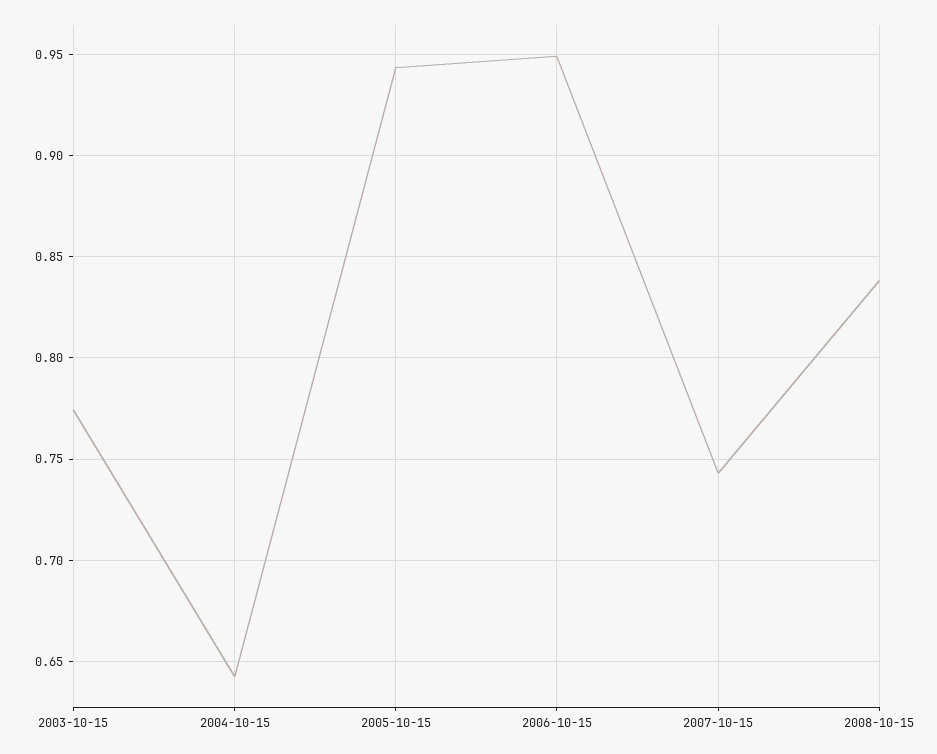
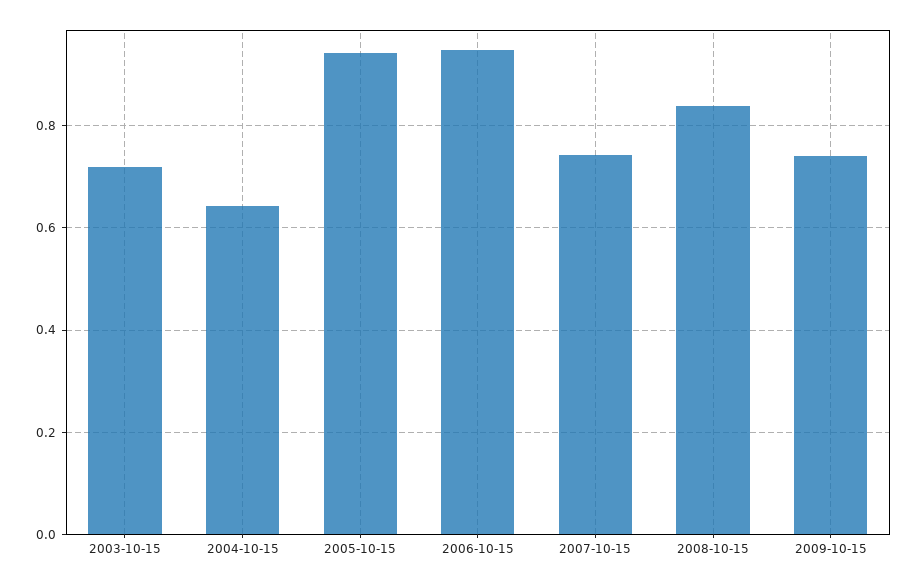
2003-10-15: 0.775 -> 0.72
2009-10-15: none -> 0.74

